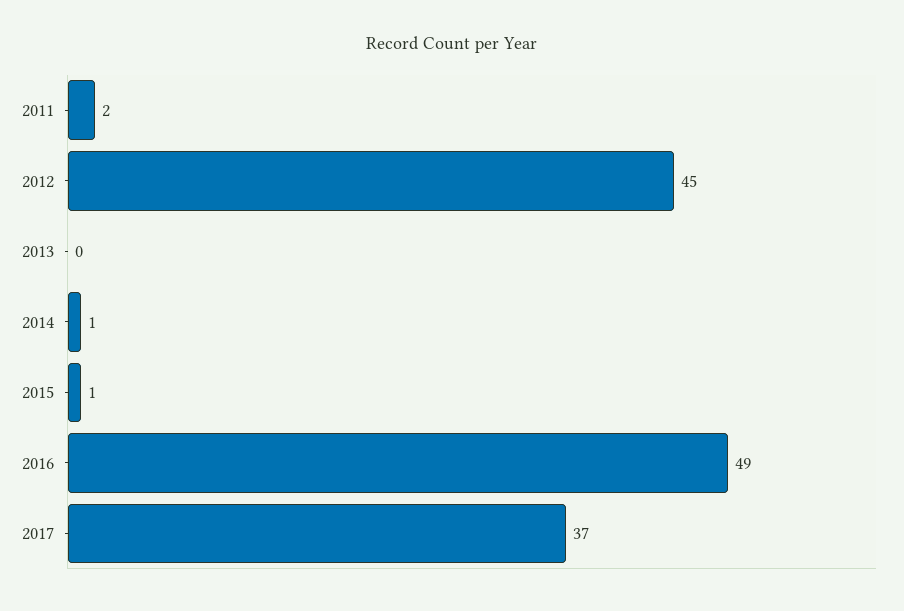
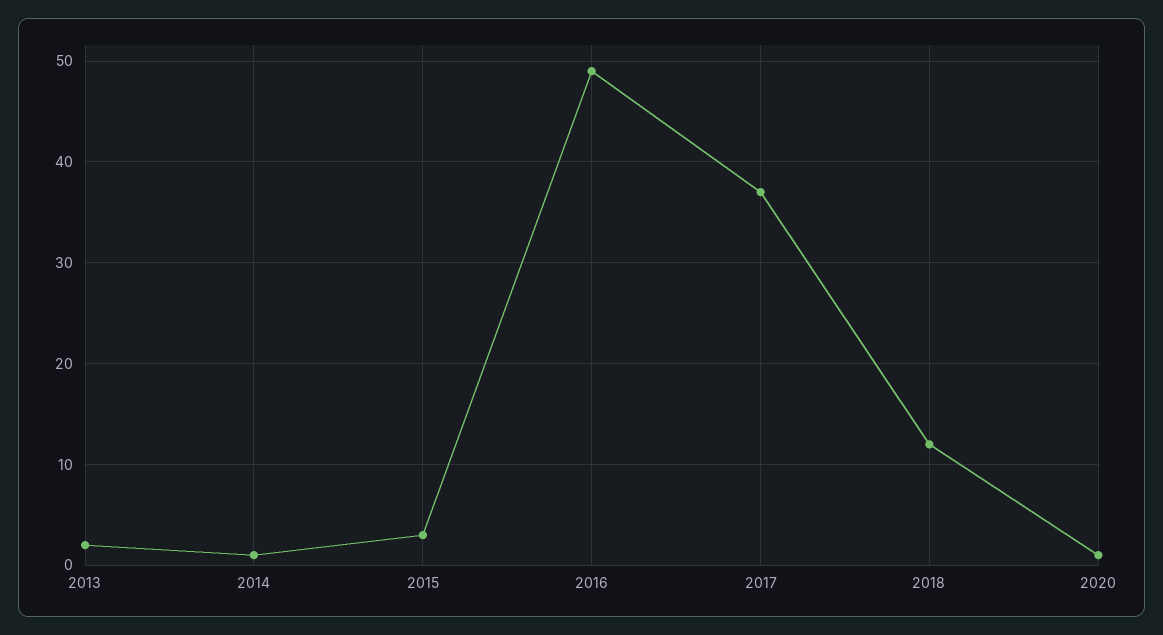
2011: 2 -> none
2012: 45 -> none
2013: 0 -> 2
2015: 1 -> 3
2018: none -> 12
2020: none -> 1

